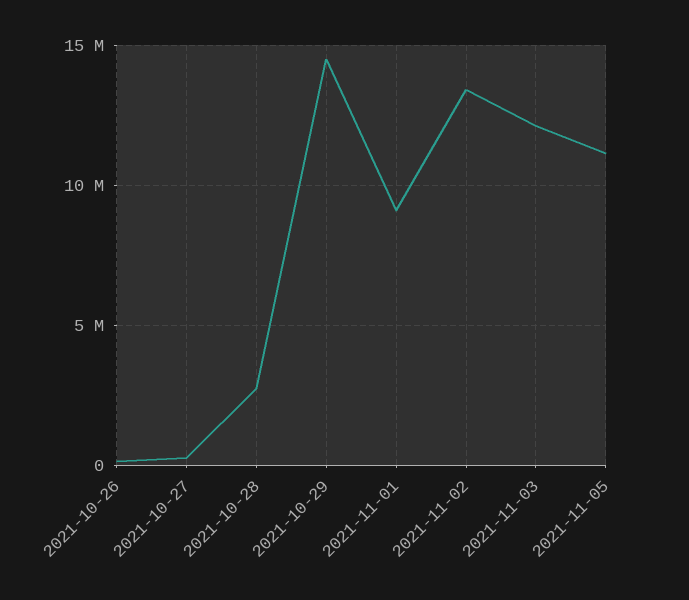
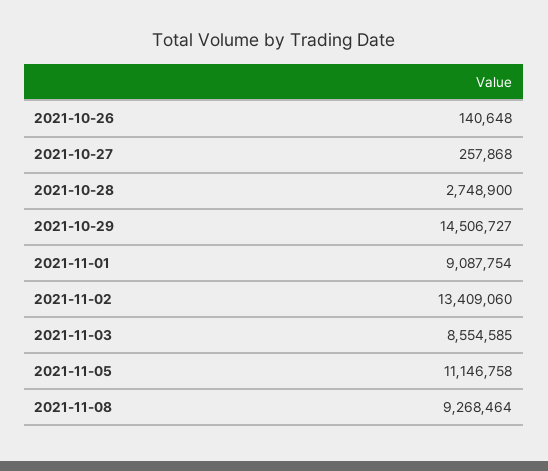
2021-11-03: 12000000 -> 8554585
2021-11-08: none -> 9268464

